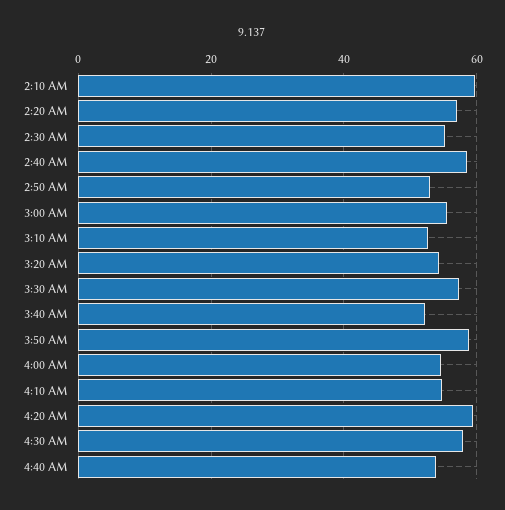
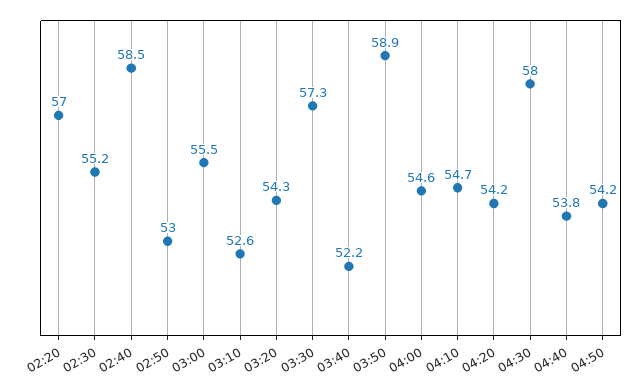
2:10 AM: 60 -> none
4:20 AM: 60 -> 54.2
04:50: none -> 54.2

